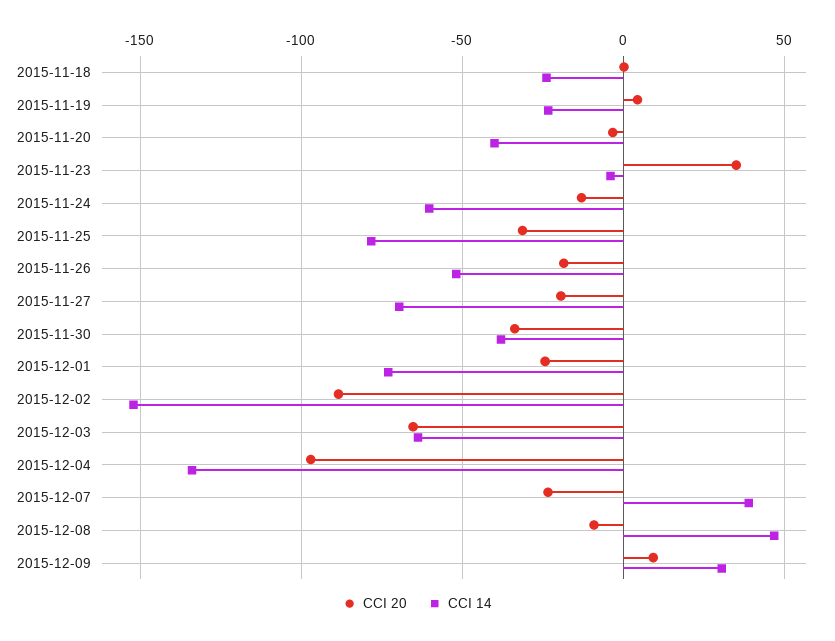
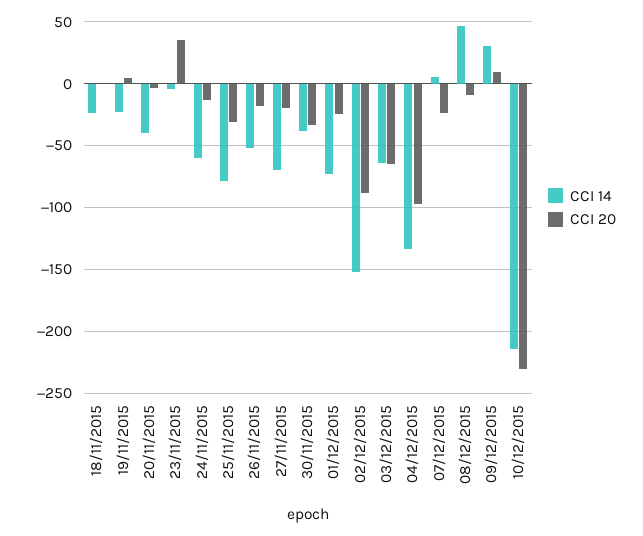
CCI 14, 2015-12-07: 40 -> 5
CCI 14, 10/12/2015: none -> -215
CCI 20, 10/12/2015: none -> -230

